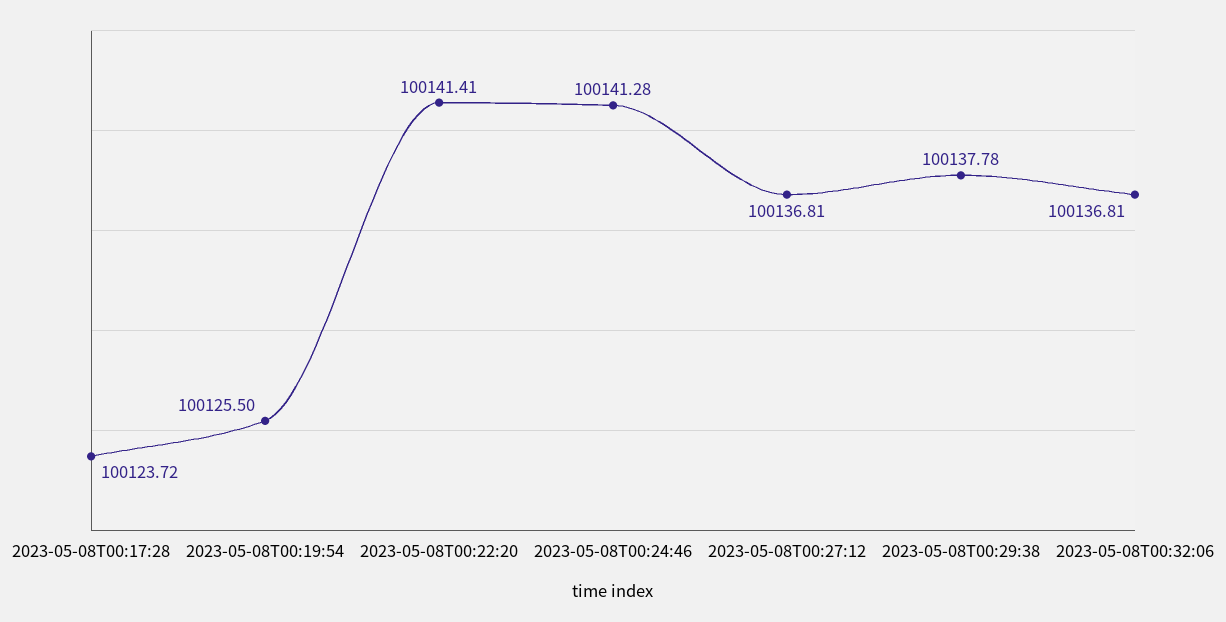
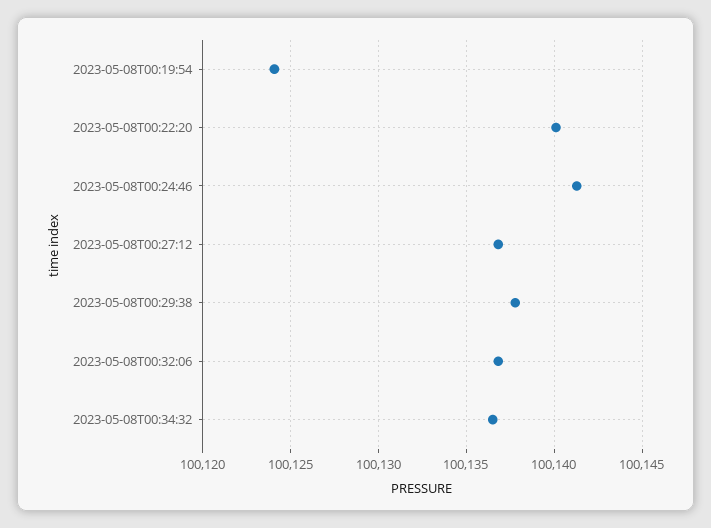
2023-05-08T00:17:28: 100123.72 -> none
2023-05-08T00:19:54: 100125.5 -> 100124
2023-05-08T00:22:20: 100141.41 -> 100140
2023-05-08T00:34:32: none -> 100136.5

